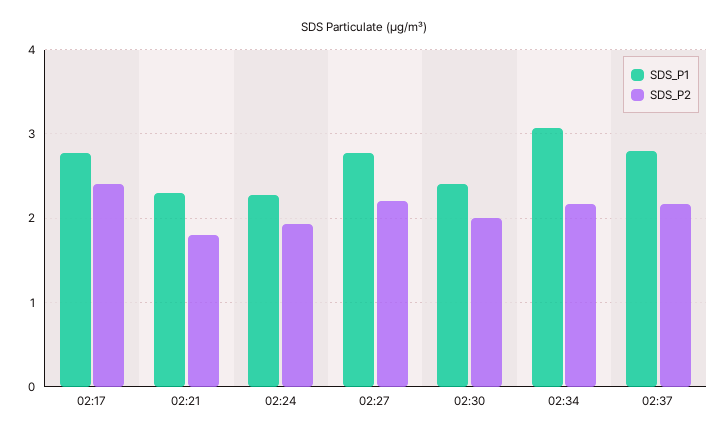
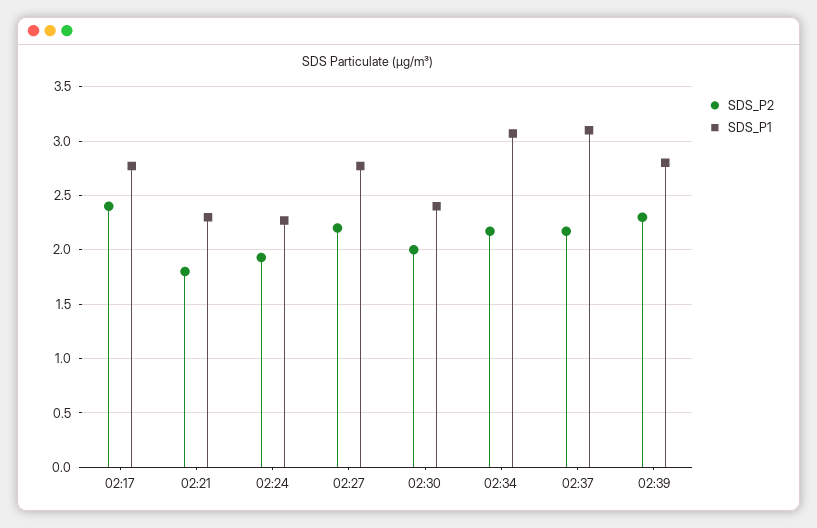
SDS_P1, 02:37: 2.8 -> 3.1
SDS_P2, 02:39: none -> 2.3
SDS_P1, 02:39: none -> 2.8

